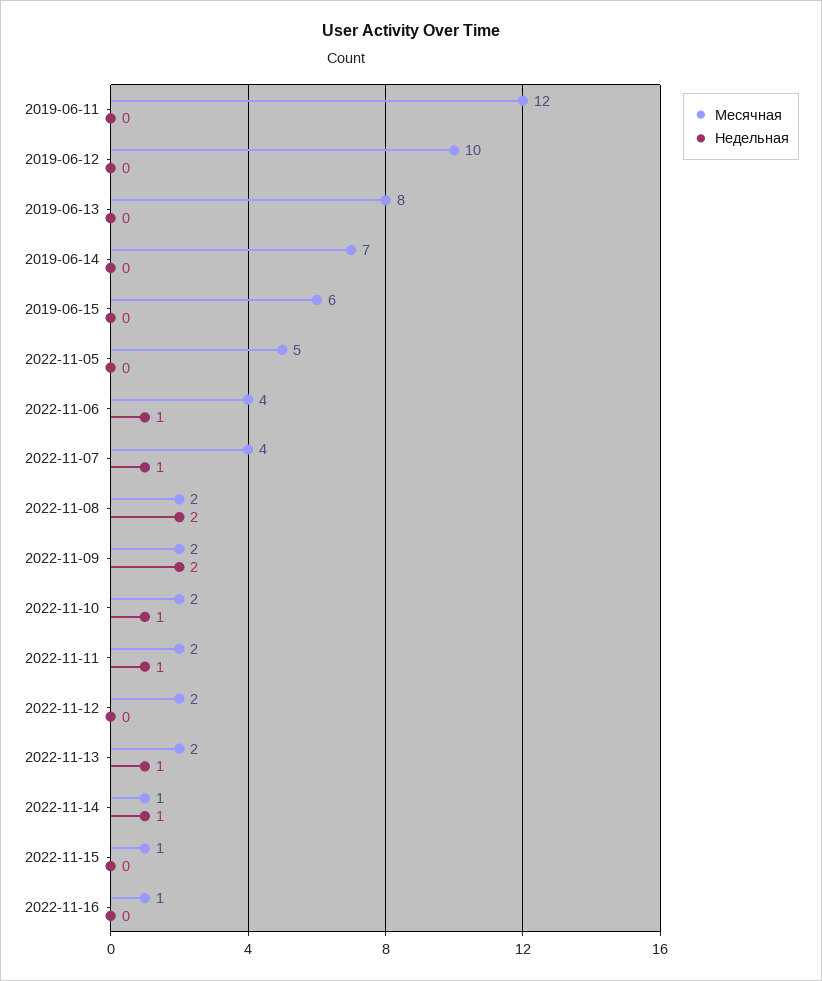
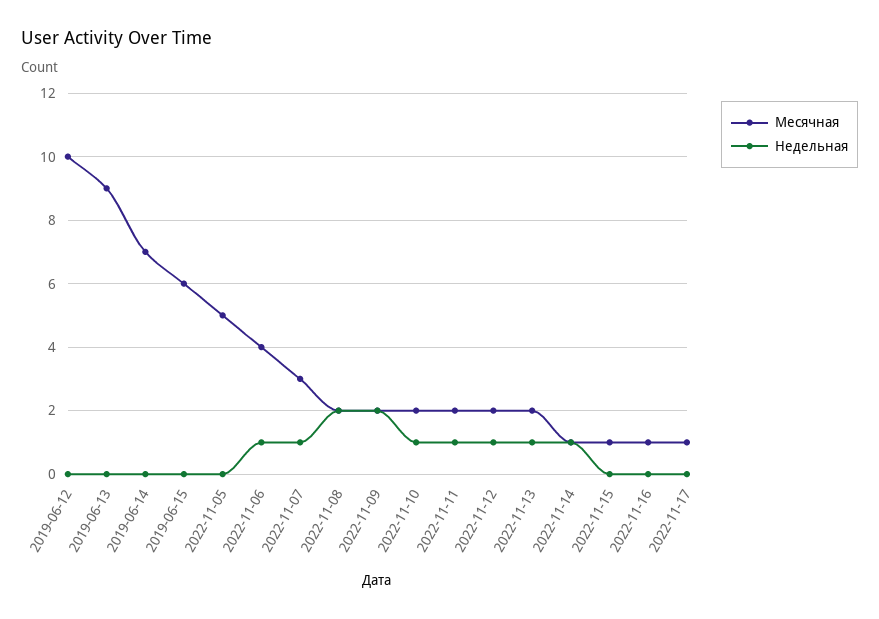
Месячная, 2019-06-11: 12 -> none
Недельная, 2019-06-11: 0 -> none
Месячная, 2019-06-13: 8 -> 9
Месячная, 2022-11-07: 4 -> 3
Недельная, 2022-11-12: 0 -> 1
Месячная, 2022-11-17: none -> 1
Недельная, 2022-11-17: none -> 0

